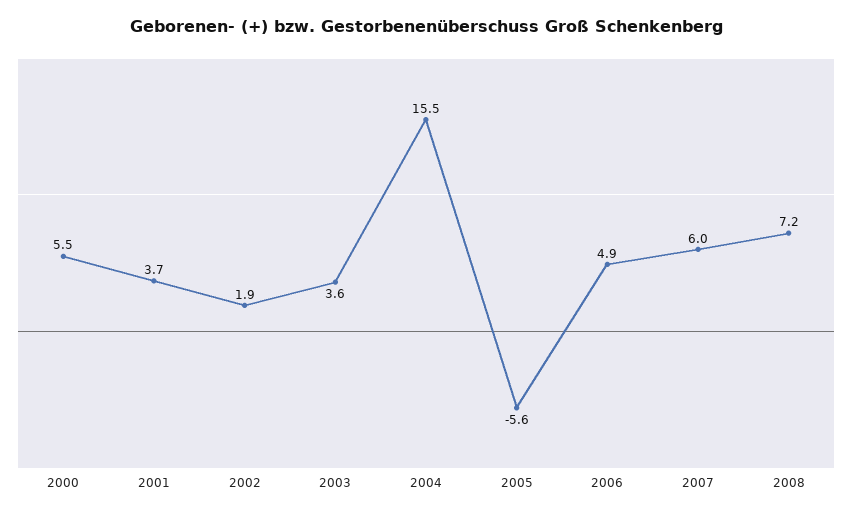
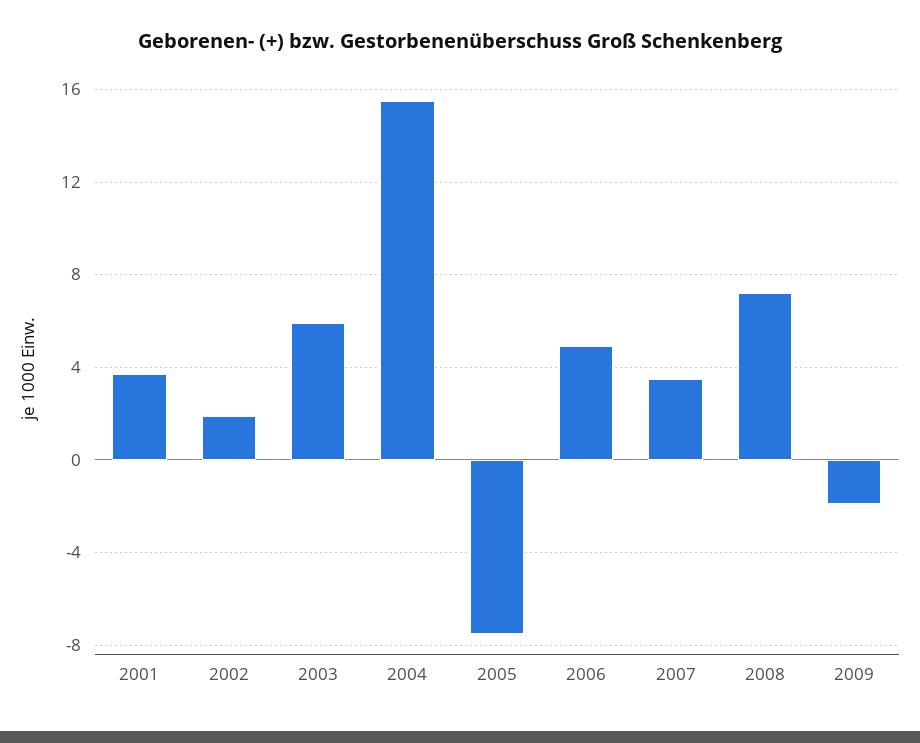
2000: 5.5 -> none
2003: 3.6 -> 6
2005: -5.6 -> -7.5
2007: 6 -> 3.5
2009: none -> -2

